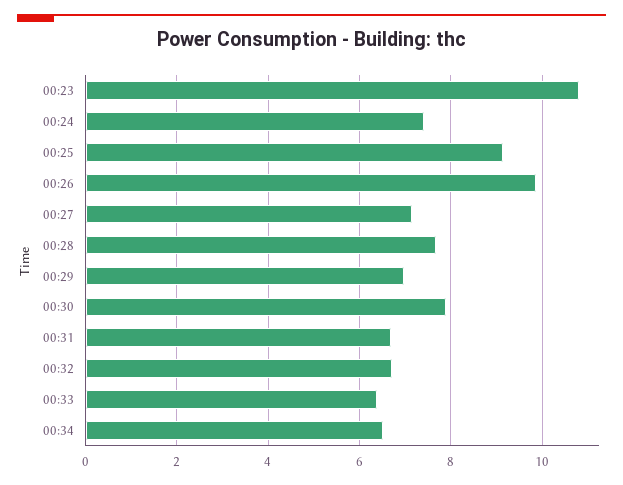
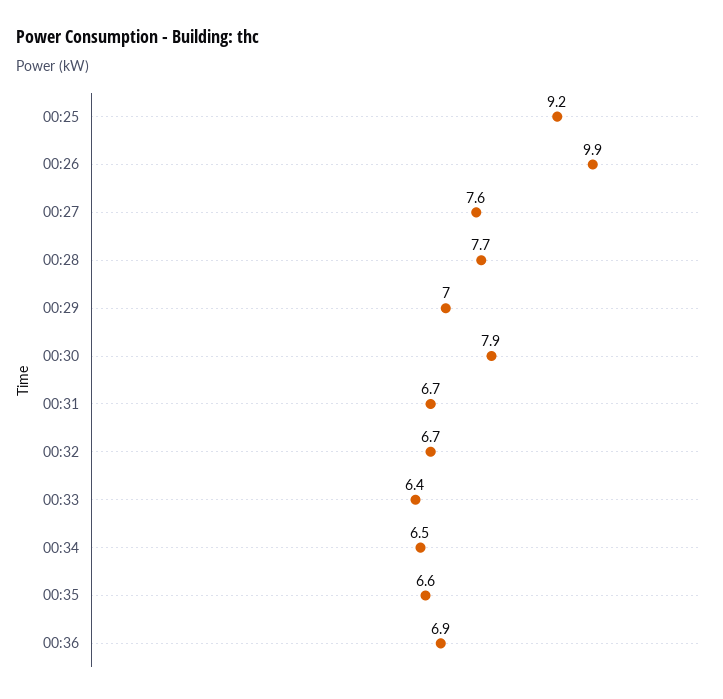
00:23: 10.8 -> none
00:24: 7.4 -> none
00:27: 7.2 -> 7.6
00:35: none -> 6.6
00:36: none -> 6.9

